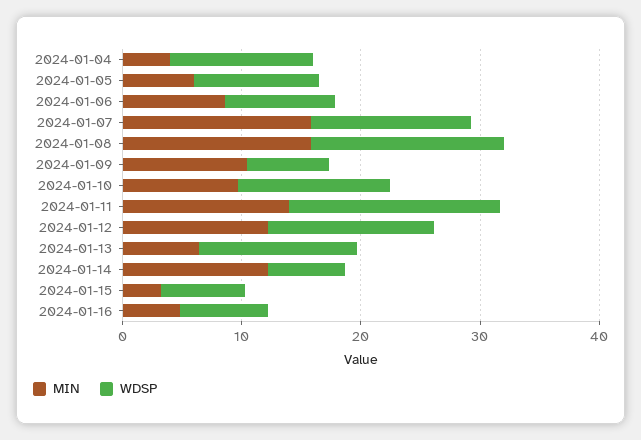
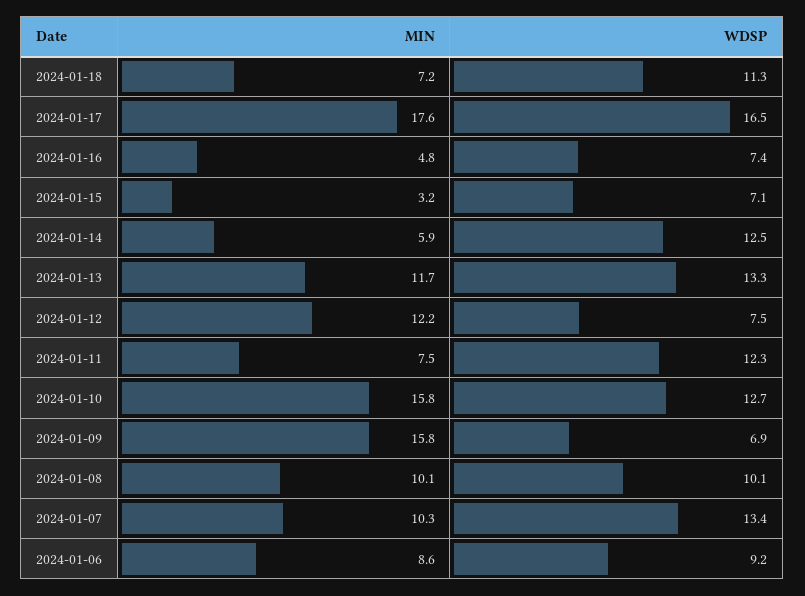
MIN, 2024-01-04: 4 -> none
WDSP, 2024-01-04: 12 -> none
MIN, 2024-01-05: 6 -> none
WDSP, 2024-01-05: 10 -> none
MIN, 2024-01-07: 16 -> 10.3
MIN, 2024-01-08: 16 -> 10.1
WDSP, 2024-01-08: 16 -> 10.1
MIN, 2024-01-09: 10 -> 15.8
MIN, 2024-01-10: 10 -> 15.8
MIN, 2024-01-11: 14 -> 7.5
WDSP, 2024-01-11: 18 -> 12.3
WDSP, 2024-01-12: 14 -> 7.5
MIN, 2024-01-13: 6 -> 11.7
MIN, 2024-01-14: 12 -> 5.9
WDSP, 2024-01-14: 6 -> 12.5
MIN, 2024-01-18: none -> 7.2
WDSP, 2024-01-18: none -> 11.3
MIN, 2024-01-17: none -> 17.6
WDSP, 2024-01-17: none -> 16.5

